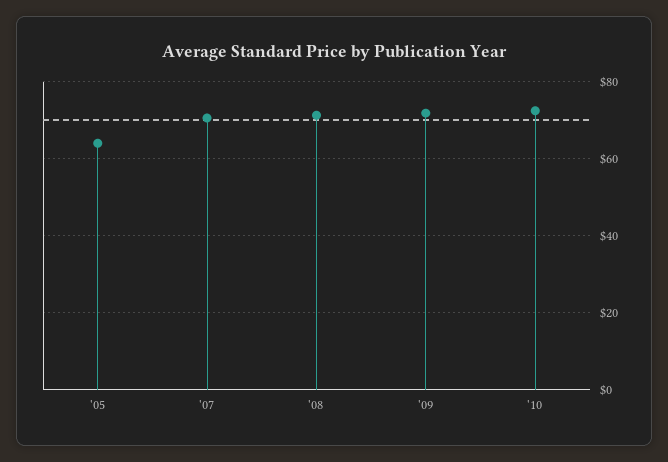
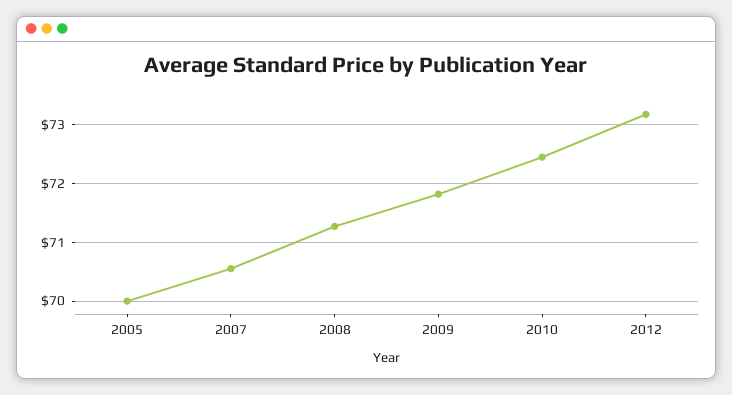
'05: 64 -> 70
2012: none -> 73.2

